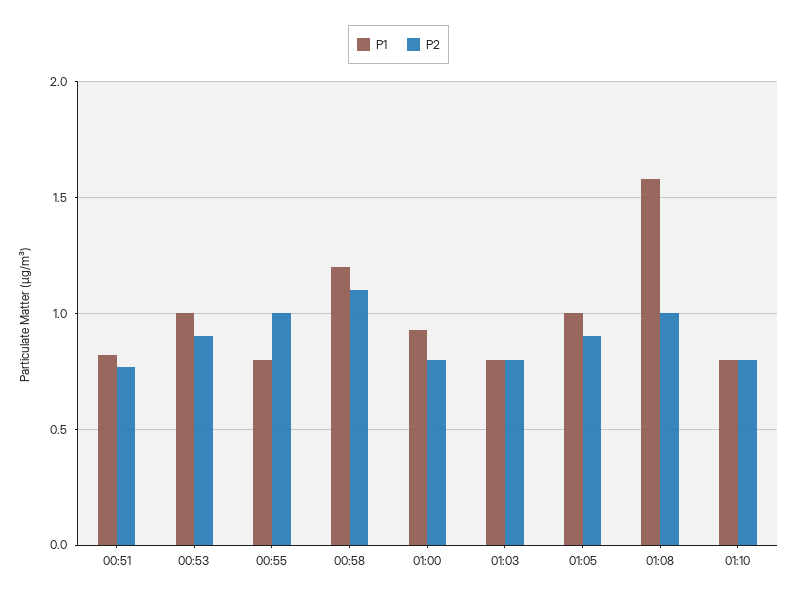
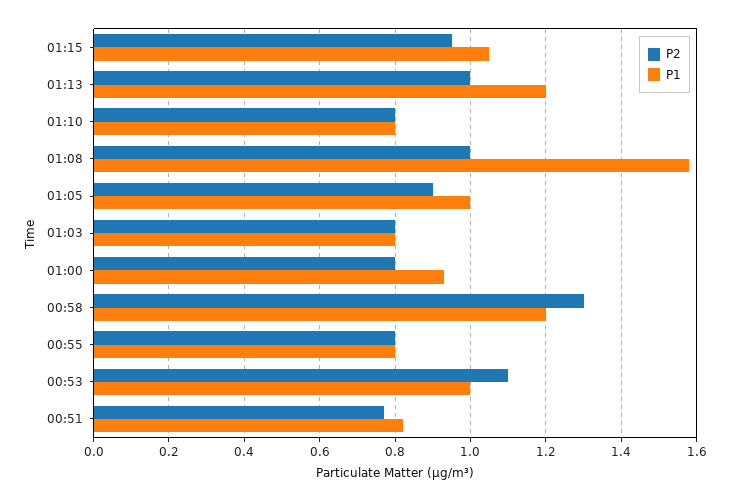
P2, 00:53: 0.9 -> 1.1
P2, 00:55: 1 -> 0.8
P2, 00:58: 1.1 -> 1.3
P2, 01:15: none -> 0.95
P1, 01:15: none -> 1.05
P2, 01:13: none -> 1
P1, 01:13: none -> 1.2

